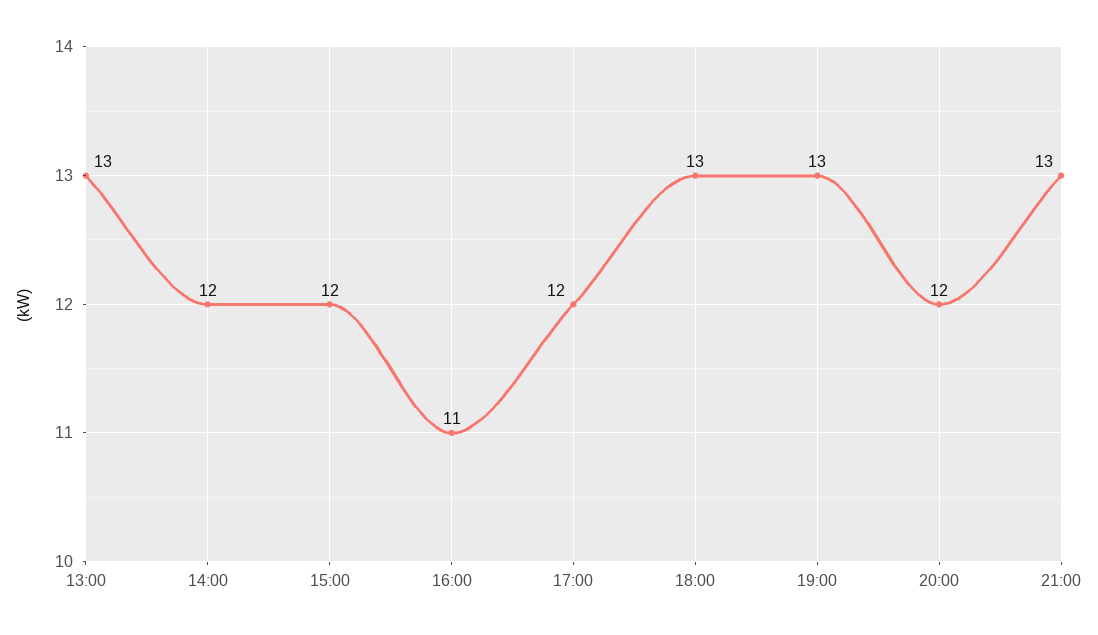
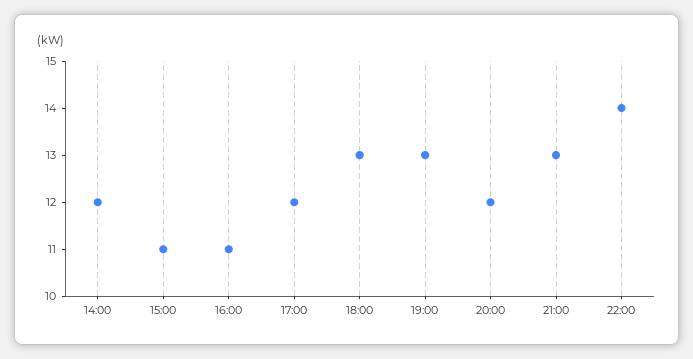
13:00: 13 -> none
15:00: 12 -> 11
22:00: none -> 14

